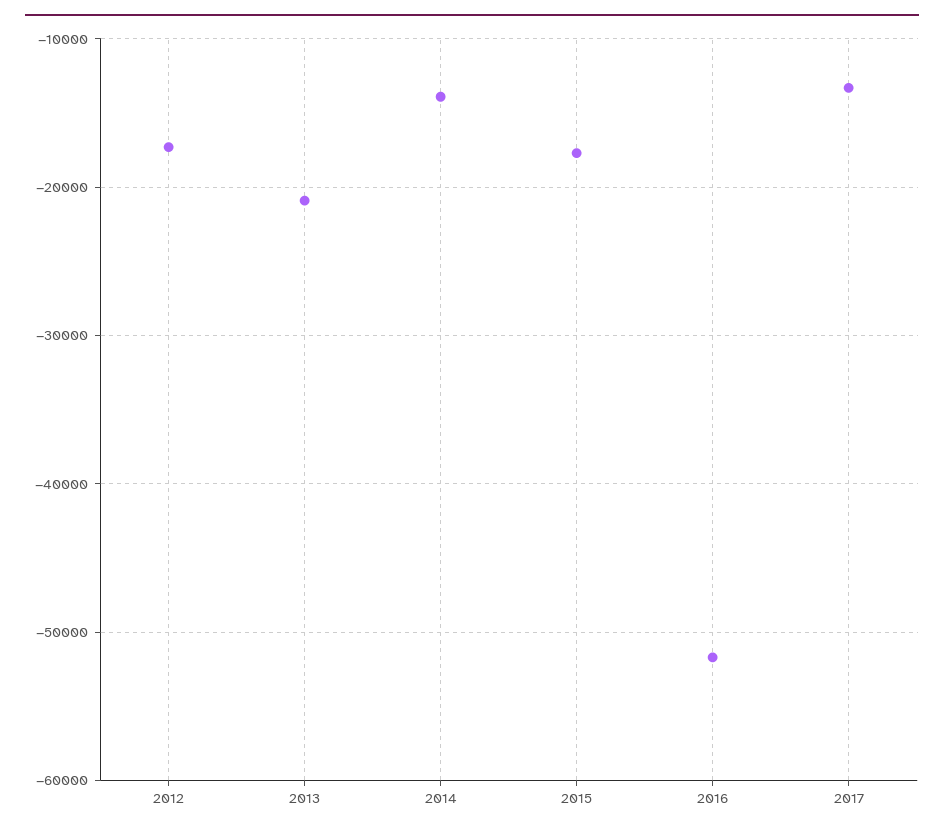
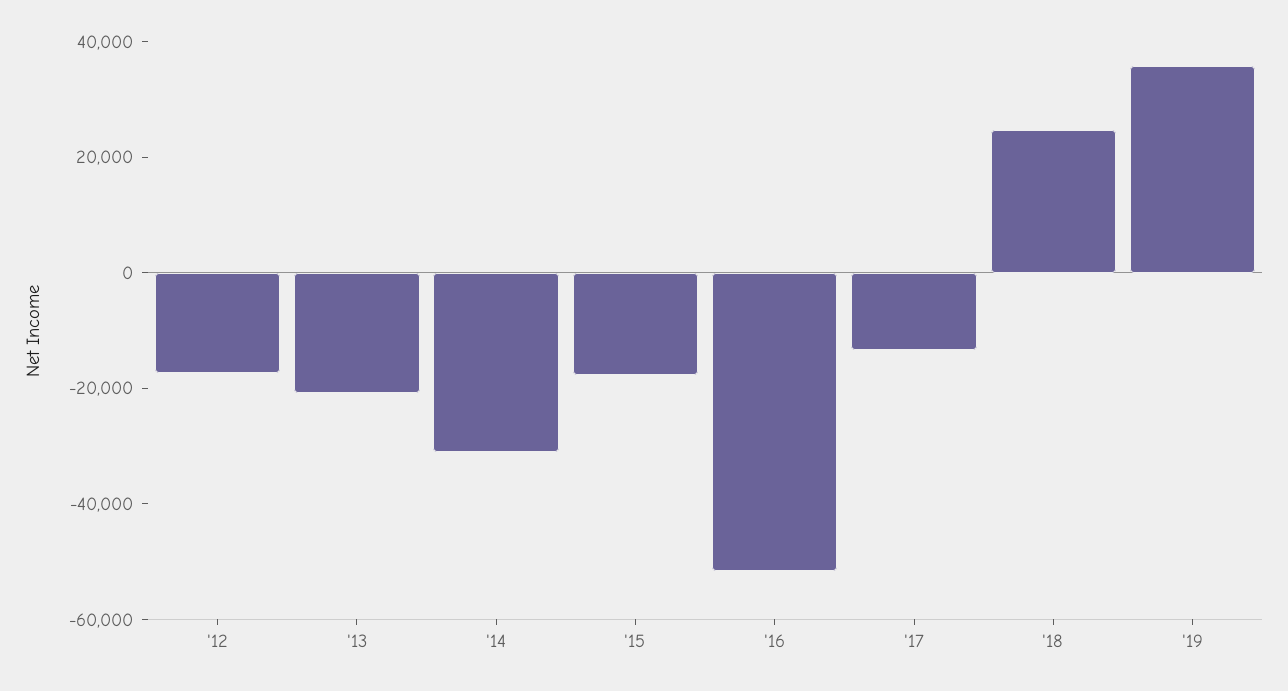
2014: -14000 -> -30000
'18: none -> 25000
'19: none -> 35000

